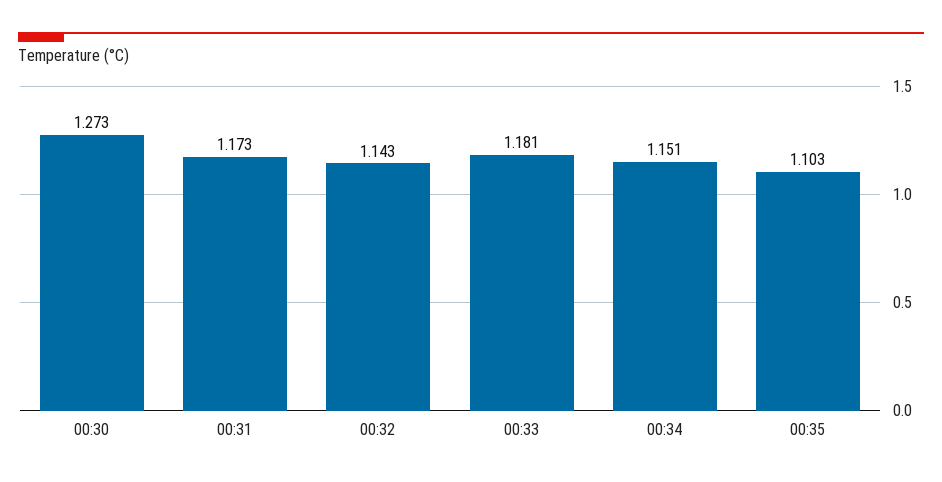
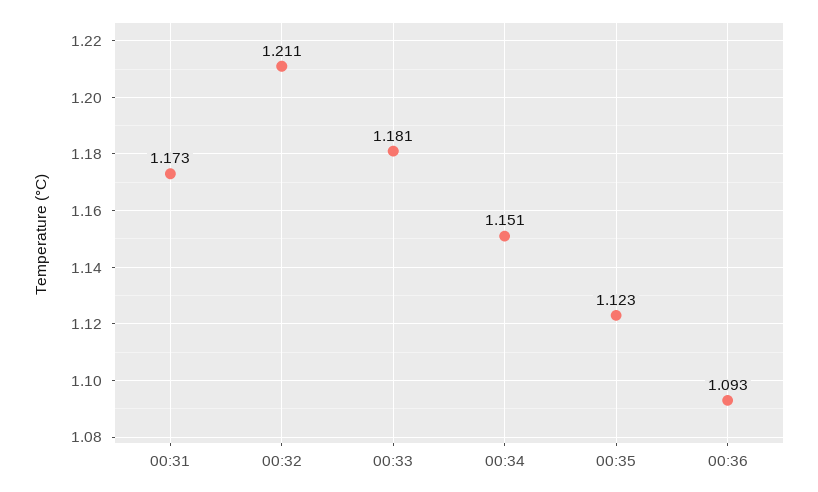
00:30: 1.273 -> none
00:32: 1.143 -> 1.211
00:35: 1.103 -> 1.123
00:36: none -> 1.093

